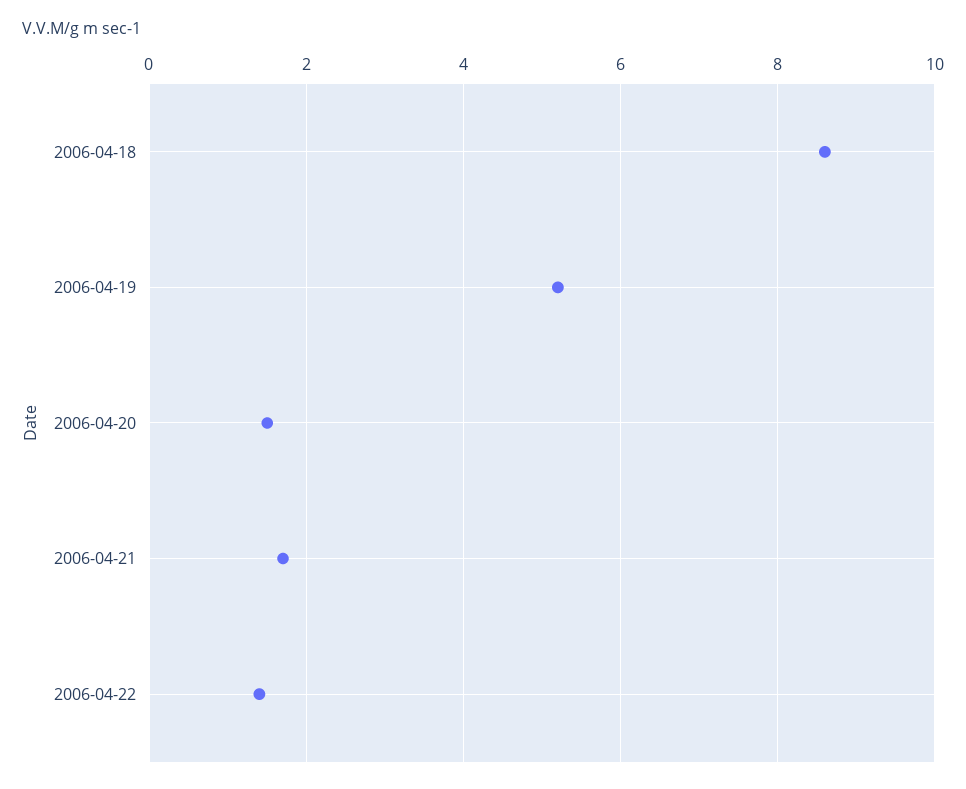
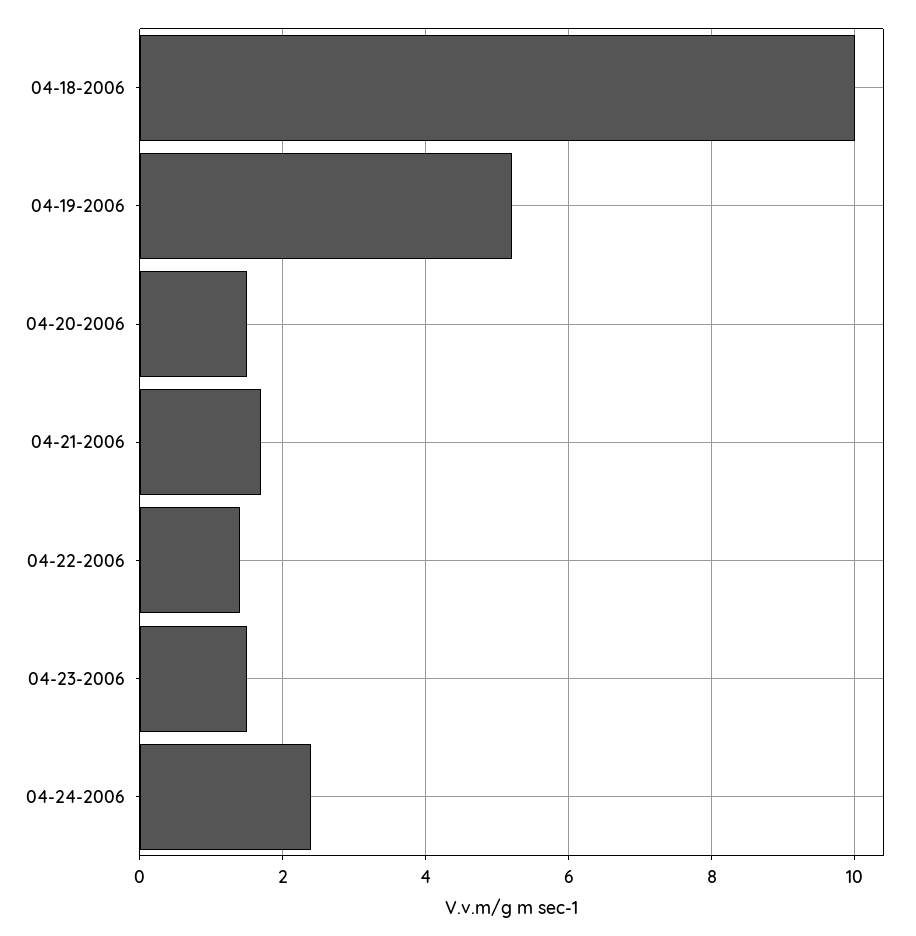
2006-04-18: 8.5 -> 10
04-23-2006: none -> 1.5
04-24-2006: none -> 2.5

